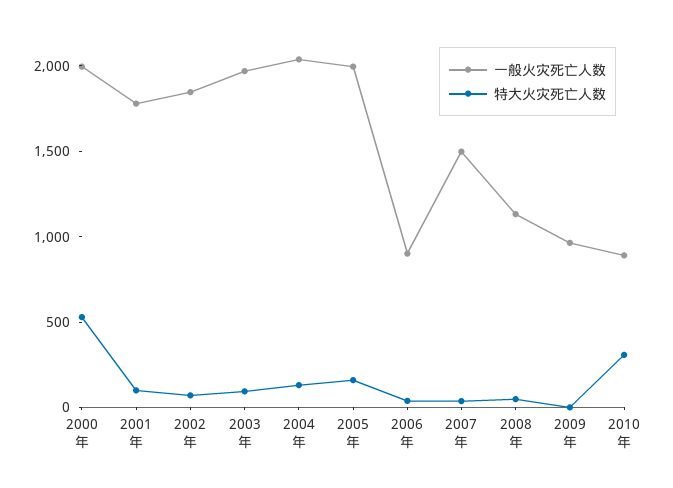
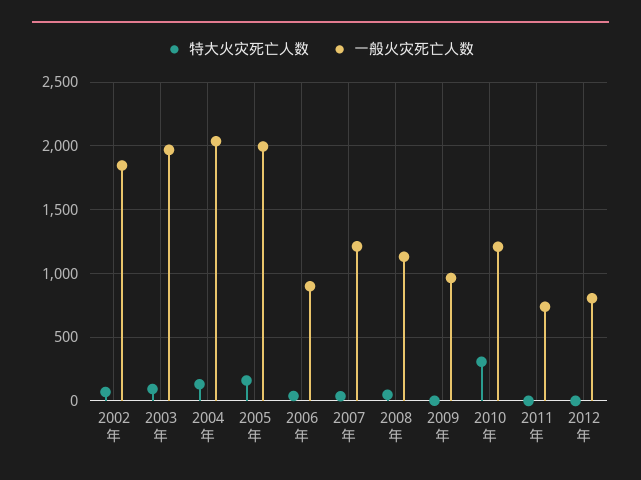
一般火灾死亡人数, 2000年: 2000 -> none
特大火灾死亡人数, 2000年: 500 -> none
一般火灾死亡人数, 2001年: 1800 -> none
特大火灾死亡人数, 2001年: 100 -> none
一般火灾死亡人数, 2007年: 1500 -> 1200
一般火灾死亡人数, 2010年: 900 -> 1200
特大火灾死亡人数, 2011年: none -> 0
一般火灾死亡人数, 2011年: none -> 750
特大火灾死亡人数, 2012年: none -> 0
一般火灾死亡人数, 2012年: none -> 800

